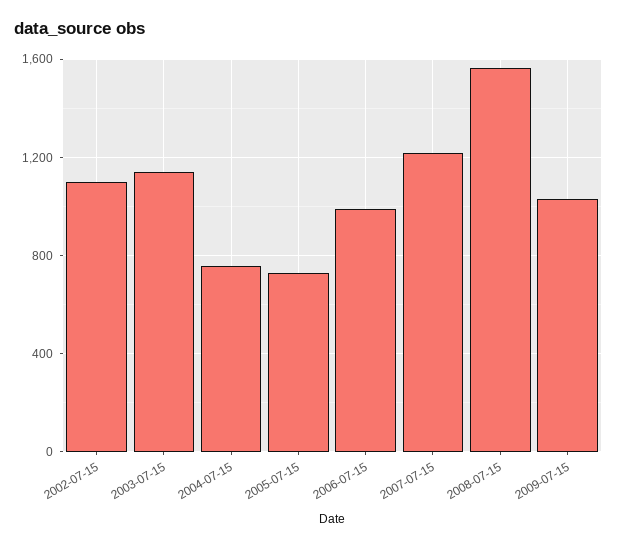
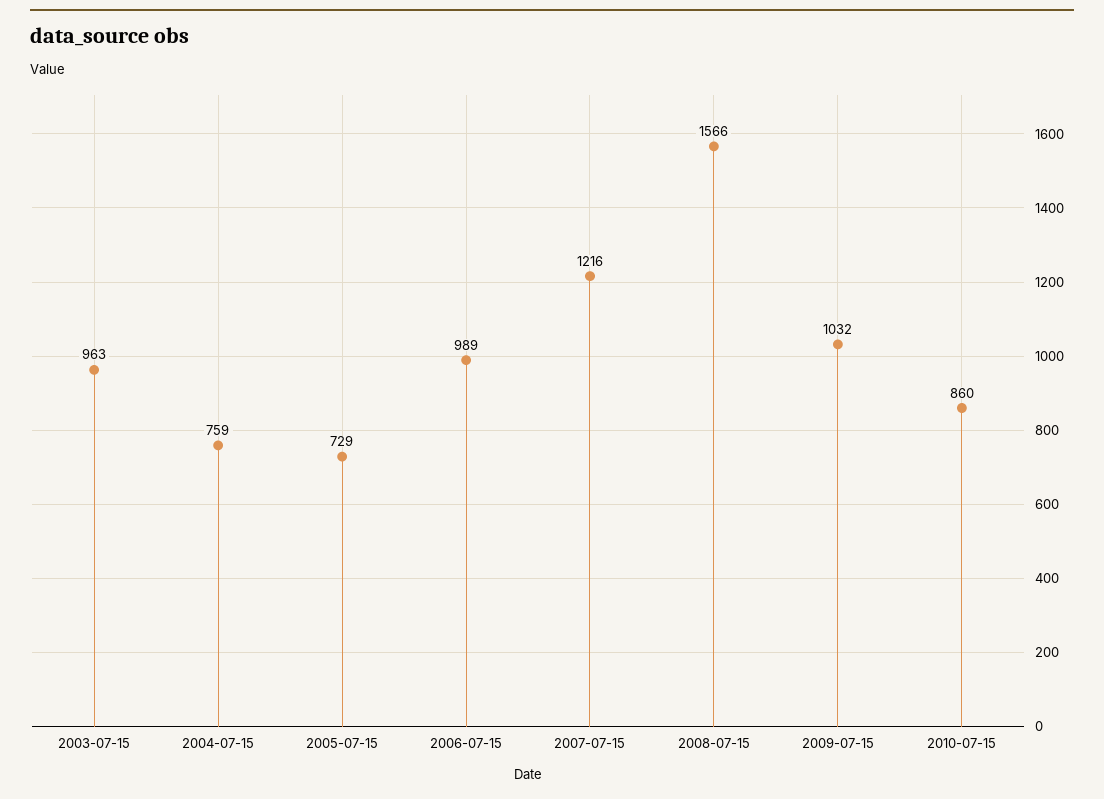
2002-07-15: 1100 -> none
2003-07-15: 1150 -> 963
2010-07-15: none -> 860

